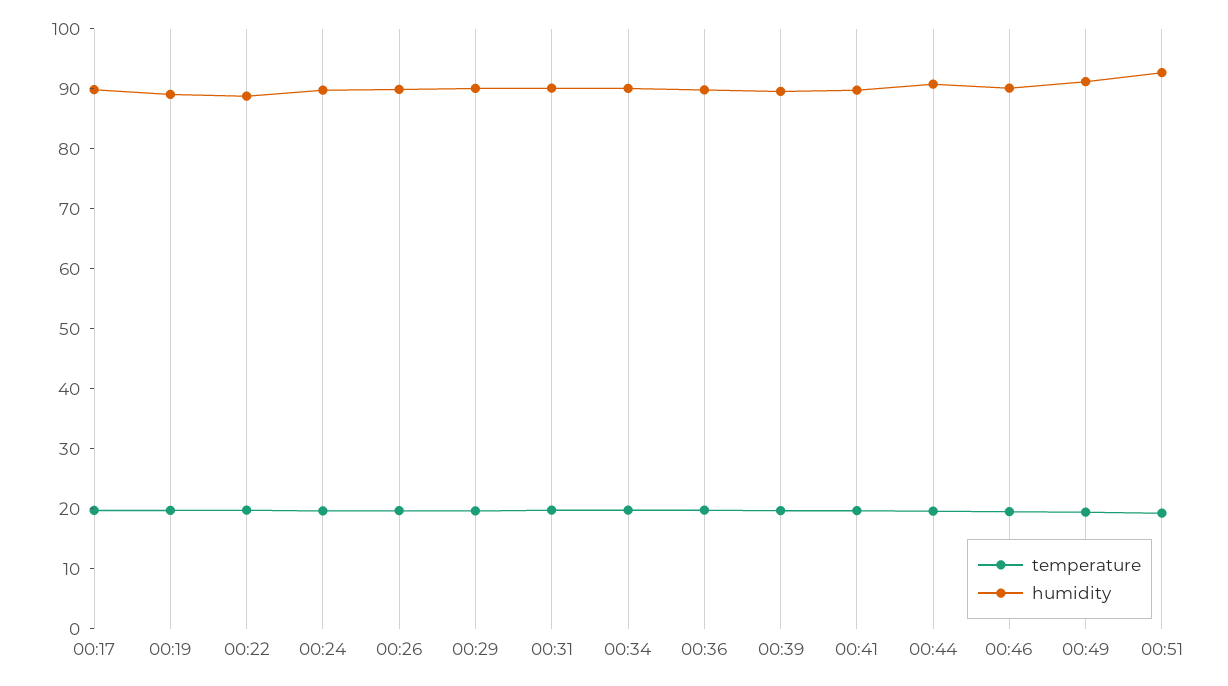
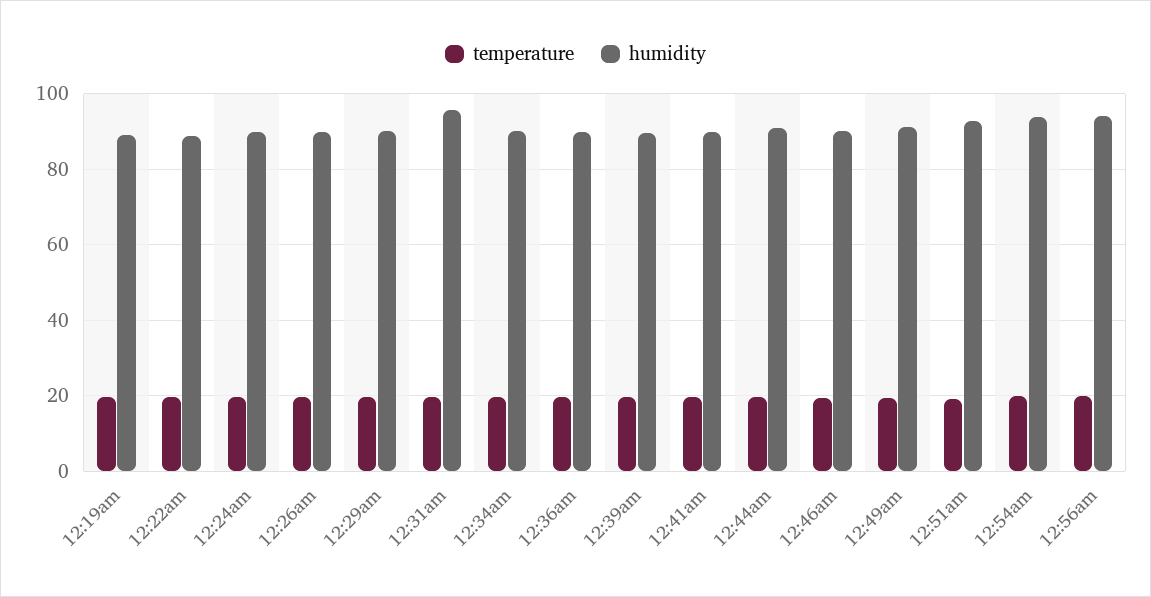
temperature, 00:17: 20 -> none
humidity, 00:17: 90 -> none
humidity, 00:31: 90 -> 96
temperature, 12:54am: none -> 20
humidity, 12:54am: none -> 94
temperature, 12:56am: none -> 20
humidity, 12:56am: none -> 94

